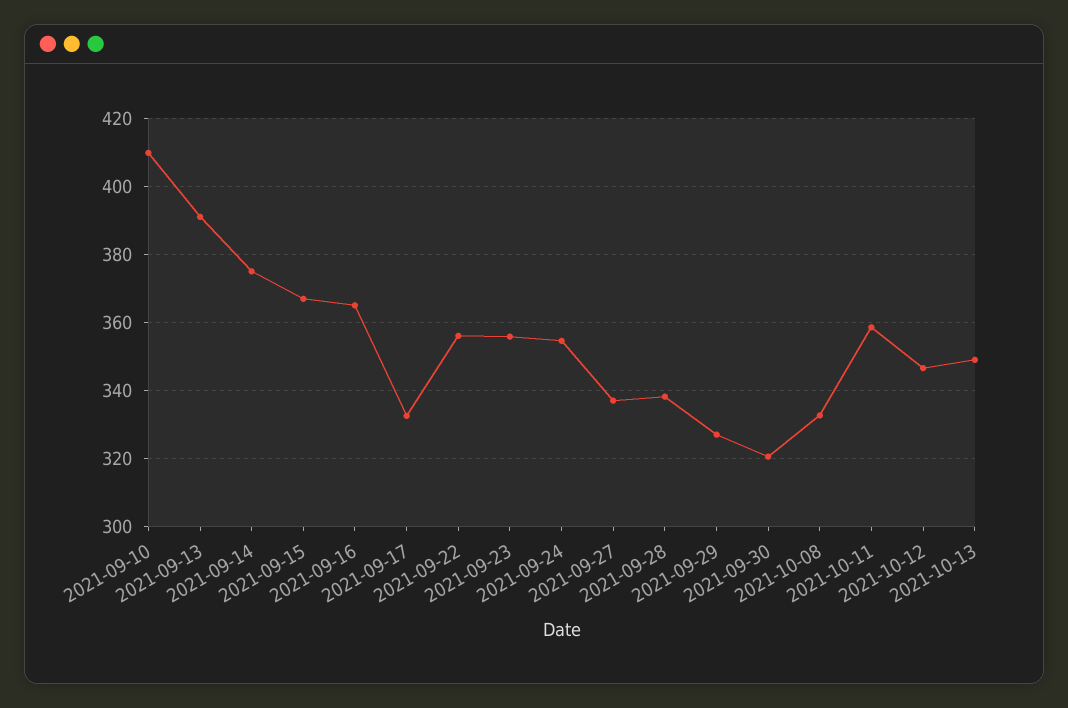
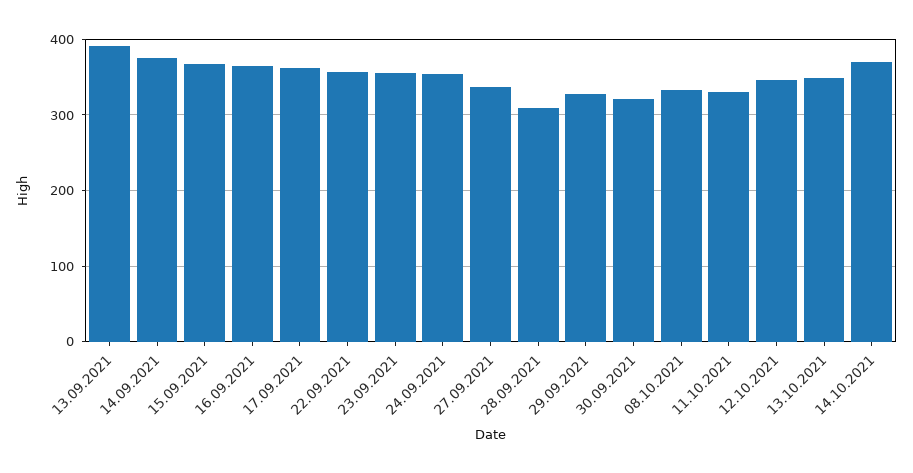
2021-09-10: 410 -> none
2021-09-17: 332 -> 360
2021-09-28: 338 -> 310
2021-10-11: 358 -> 330
14.10.2021: none -> 370

